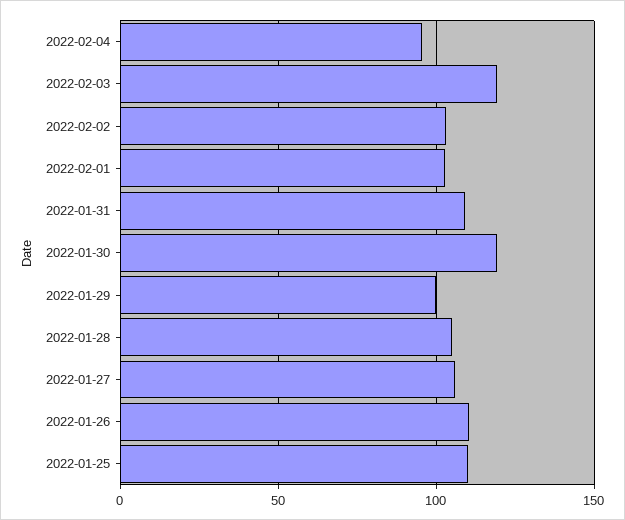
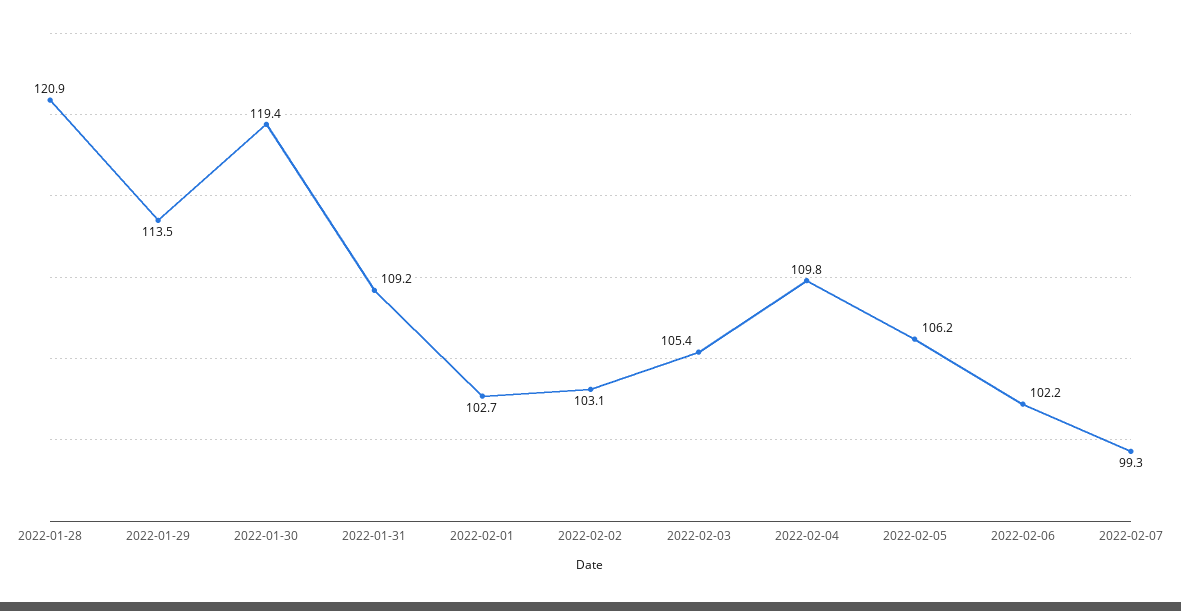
2022-02-04: 95 -> 109.8
2022-02-03: 120 -> 105.4
2022-01-29: 100 -> 113.5
2022-01-28: 105 -> 120.9
2022-01-27: 105 -> none
2022-01-26: 110 -> none
2022-01-25: 110 -> none
2022-02-05: none -> 106.2
2022-02-06: none -> 102.2
2022-02-07: none -> 99.3

